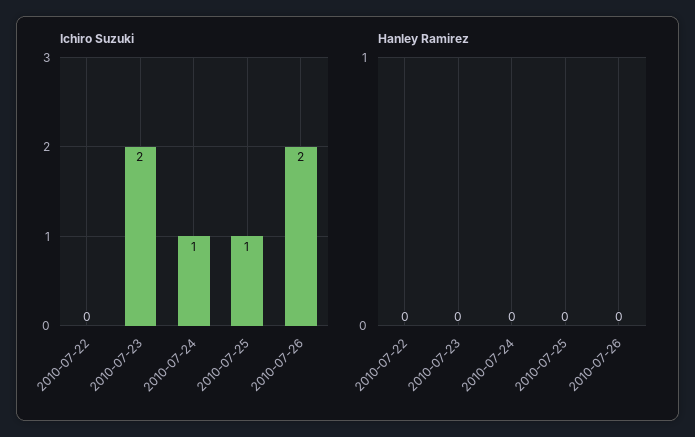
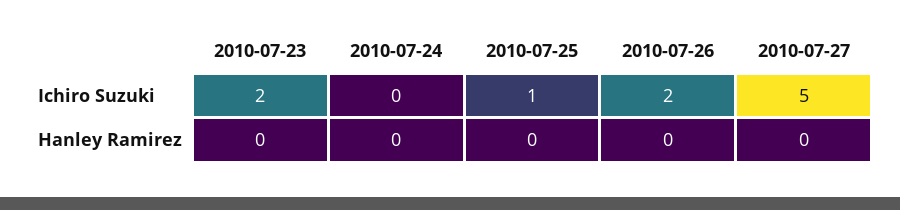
Ichiro Suzuki, 2010-07-22: 0 -> none
Ichiro Suzuki, 2010-07-24: 1 -> 0
Hanley Ramirez, 2010-07-22: 0 -> none
Ichiro Suzuki, 2010-07-27: none -> 5
Hanley Ramirez, 2010-07-27: none -> 0

